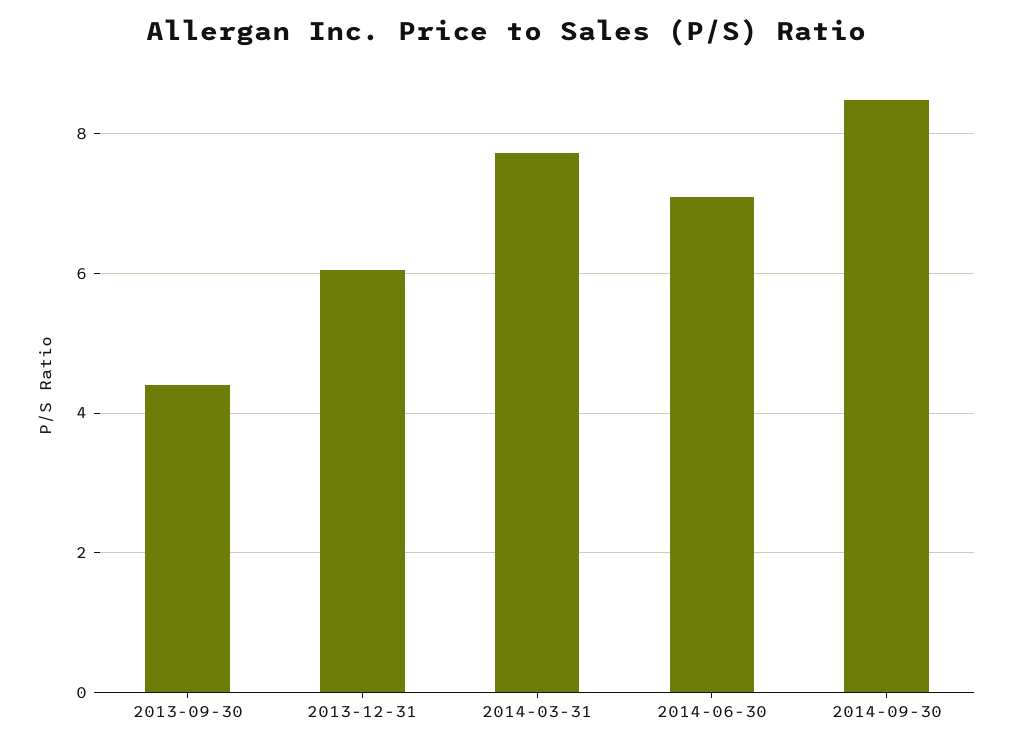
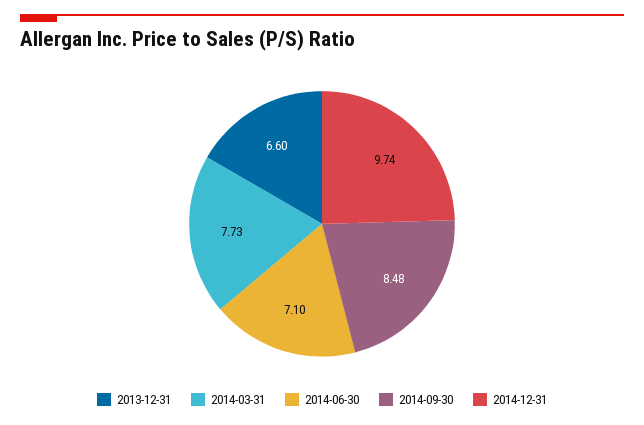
2013-09-30: 4.4 -> none
2013-12-31: 6 -> 6.6
2014-12-31: none -> 9.74

